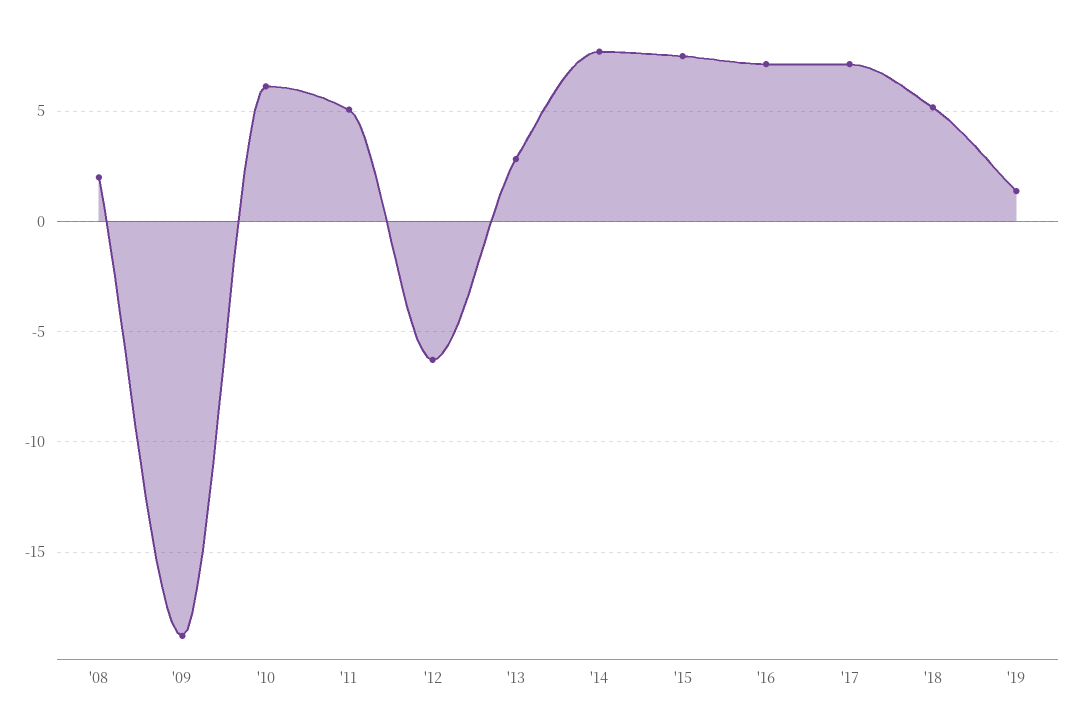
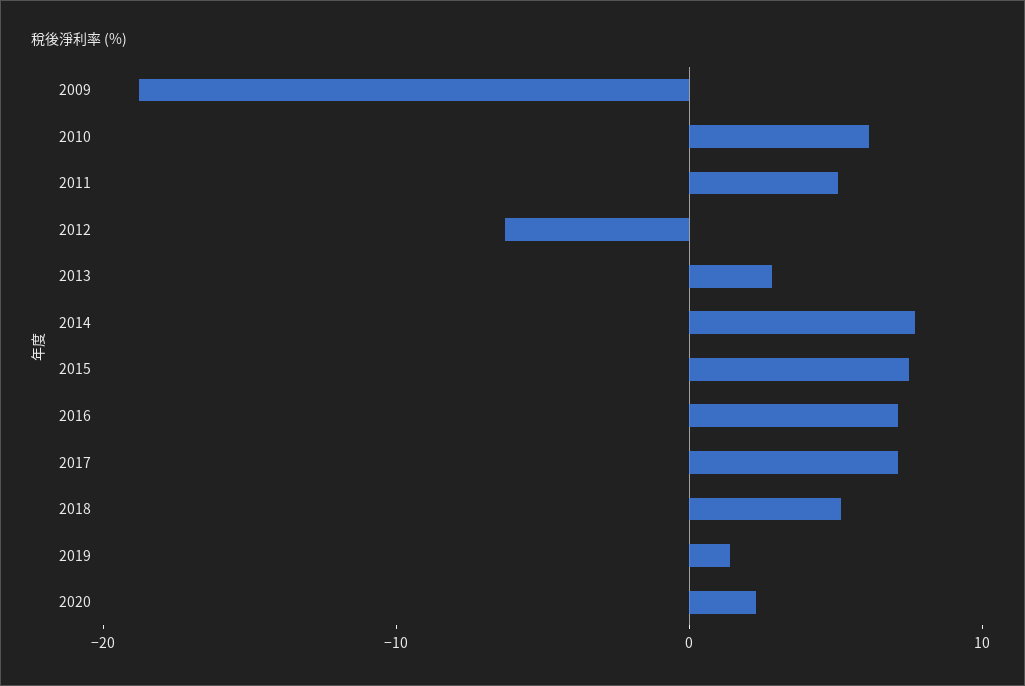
'08: 2 -> none
2020: none -> 2

